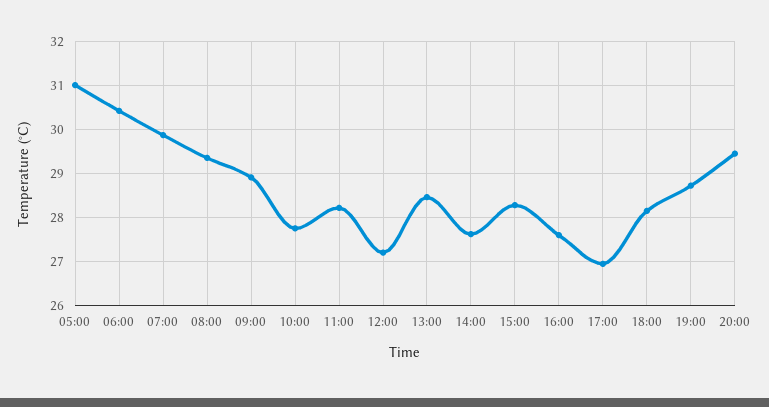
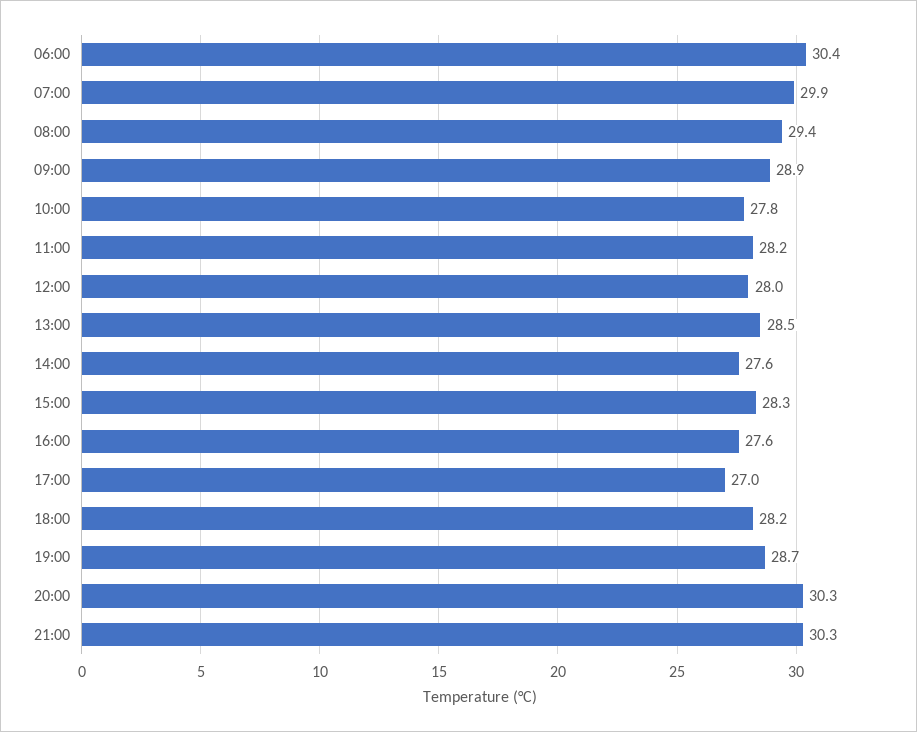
05:00: 31 -> none
12:00: 27.2 -> 28
20:00: 29.4 -> 30.3
21:00: none -> 30.3

